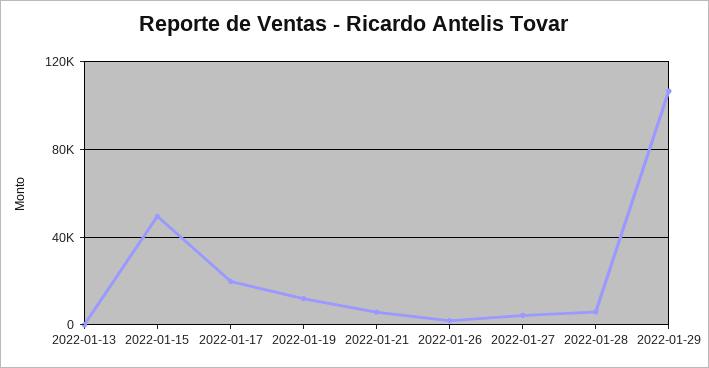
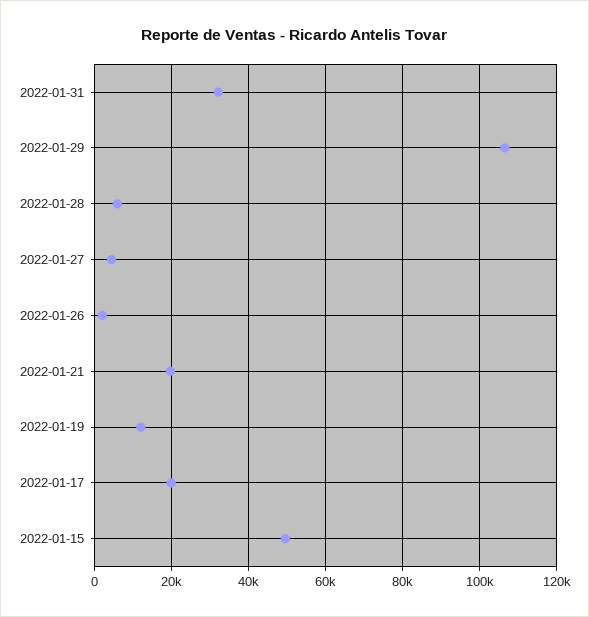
2022-01-13: 0 -> none
2022-01-21: 5000 -> 20000
2022-01-31: none -> 32000

